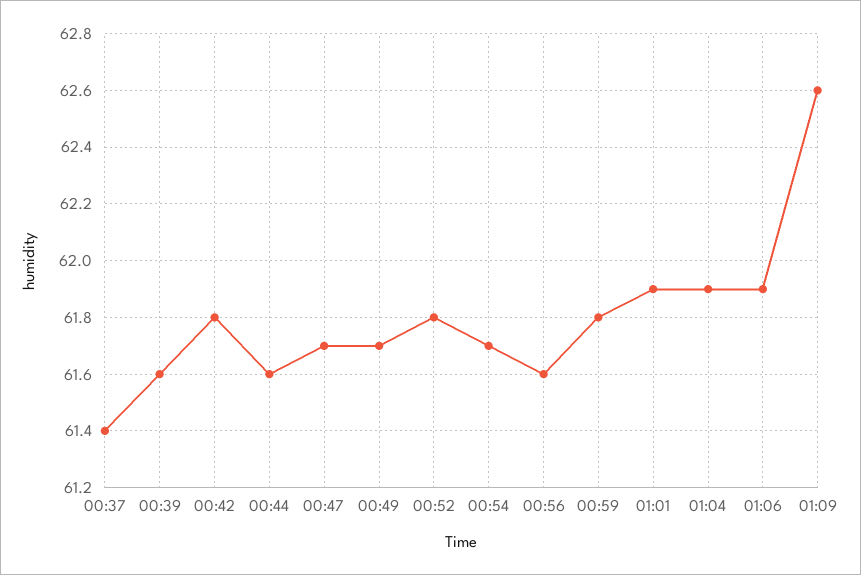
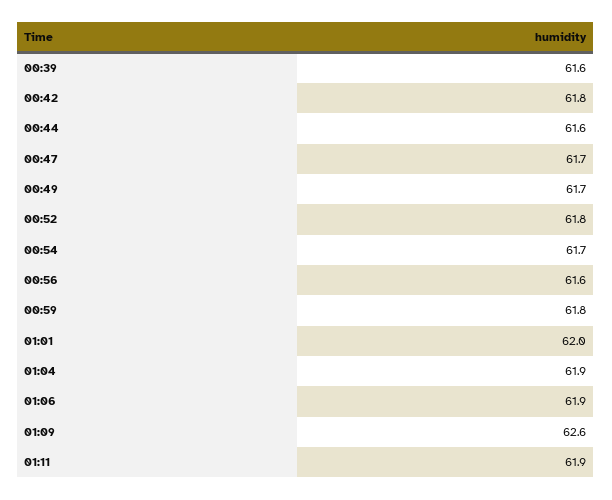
00:37: 61.4 -> none
01:01: 61.9 -> 62
01:11: none -> 61.9

